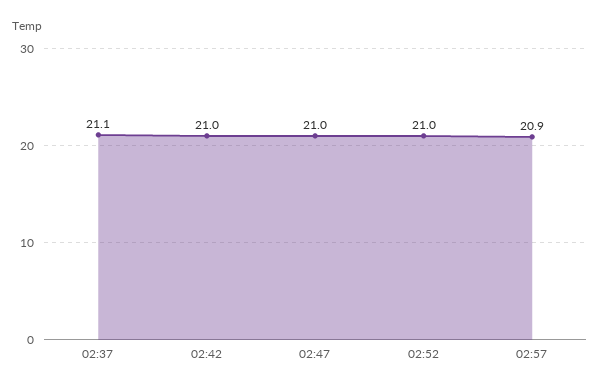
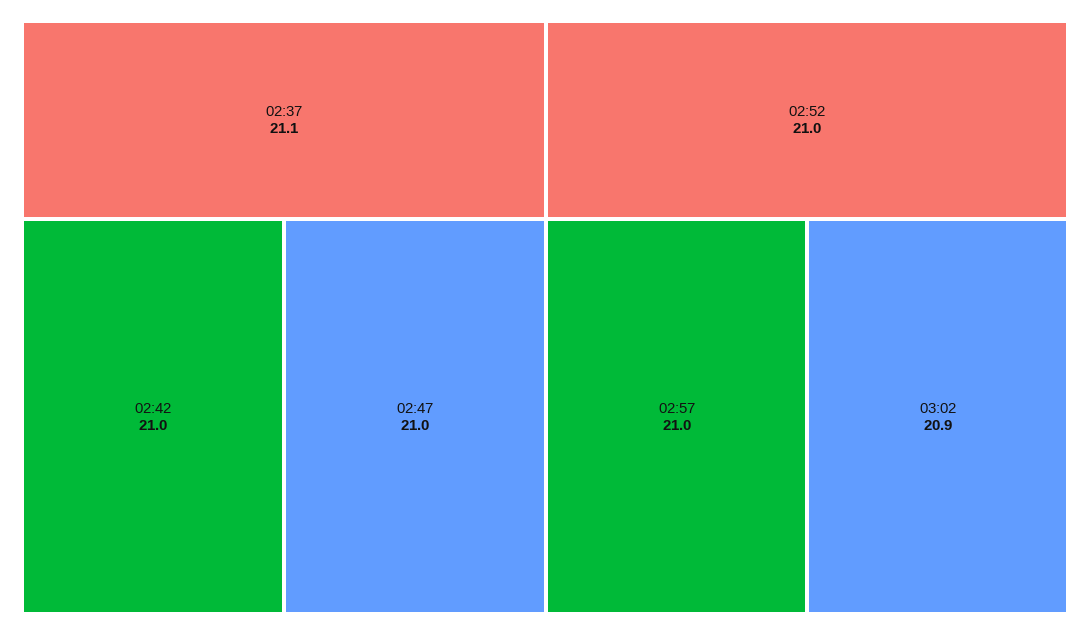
02:57: 20.9 -> 21
03:02: none -> 20.9

